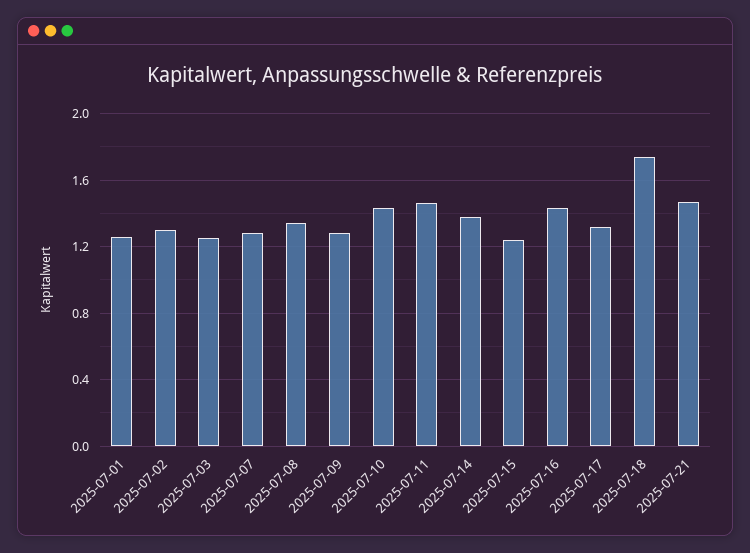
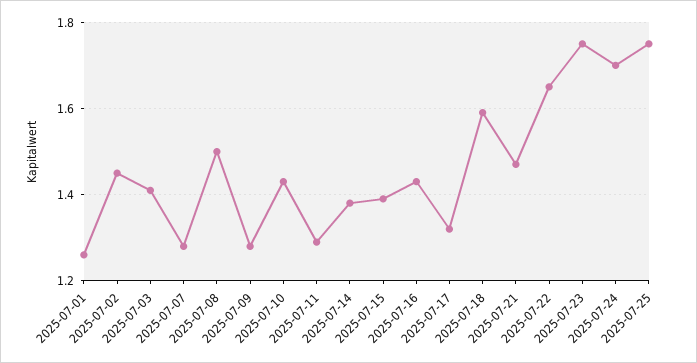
2025-07-02: 1.3 -> 1.45
2025-07-03: 1.25 -> 1.4
2025-07-08: 1.35 -> 1.5
2025-07-11: 1.45 -> 1.3
2025-07-15: 1.25 -> 1.4
2025-07-18: 1.75 -> 1.6
2025-07-22: none -> 1.65
2025-07-23: none -> 1.75
2025-07-24: none -> 1.7
2025-07-25: none -> 1.75

